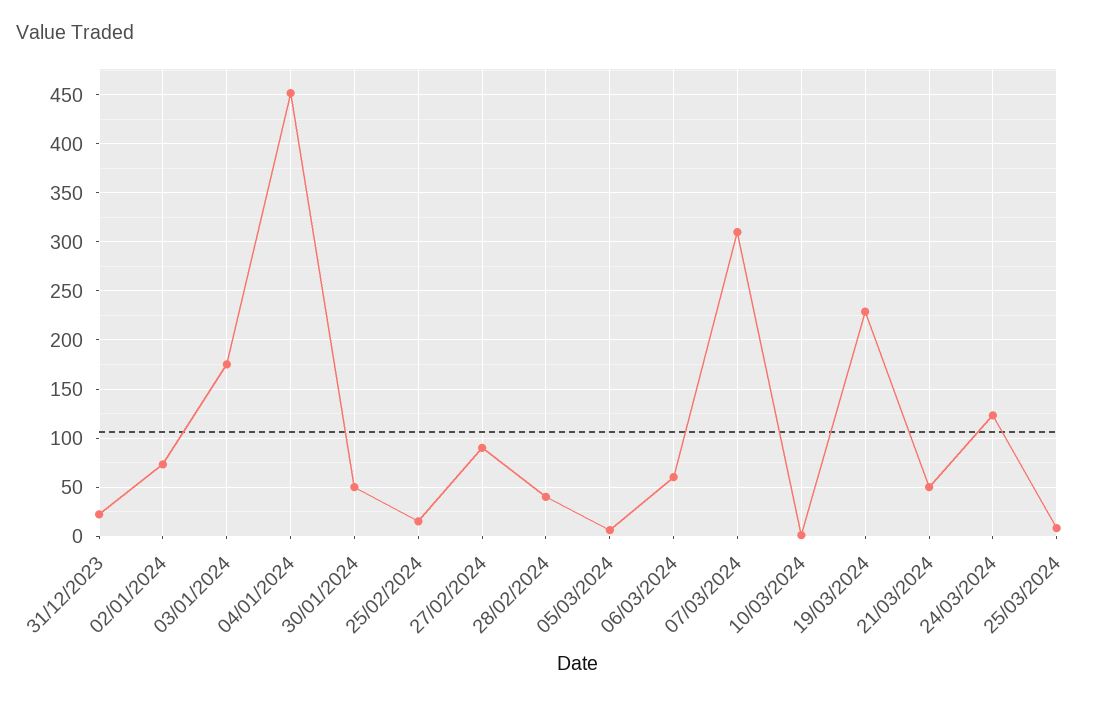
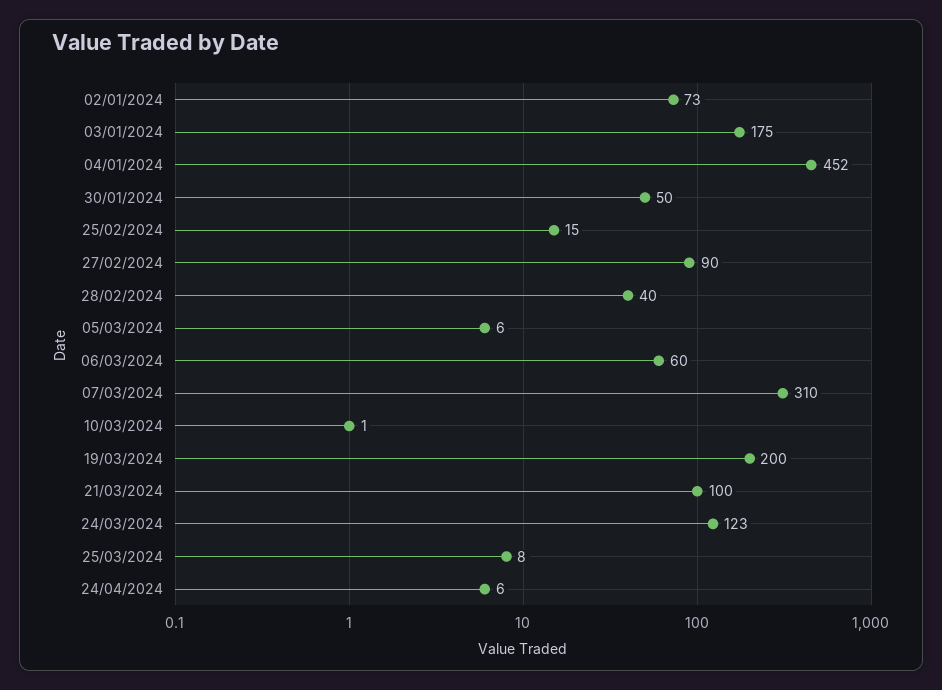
31/12/2023: 20 -> none
19/03/2024: 230 -> 200
21/03/2024: 50 -> 100
24/04/2024: none -> 6

